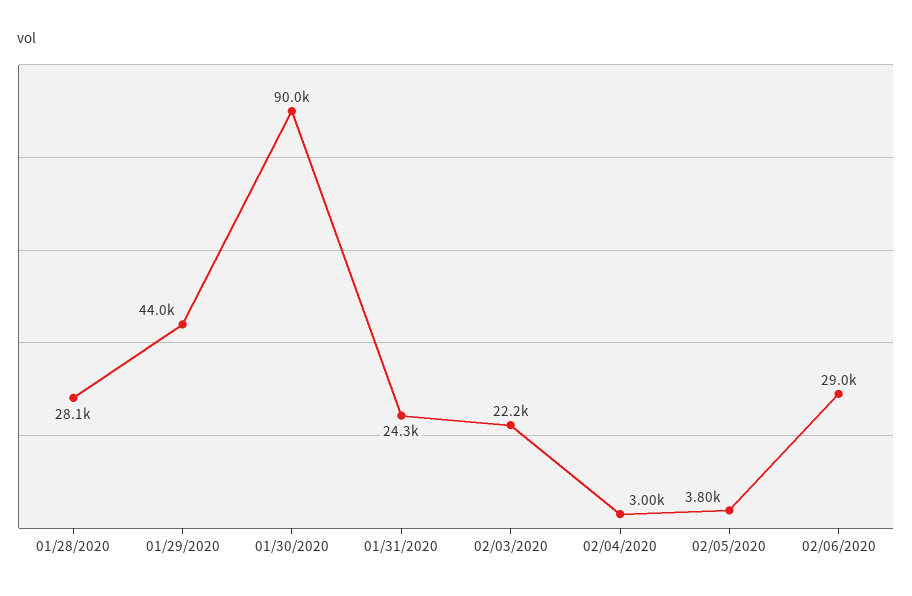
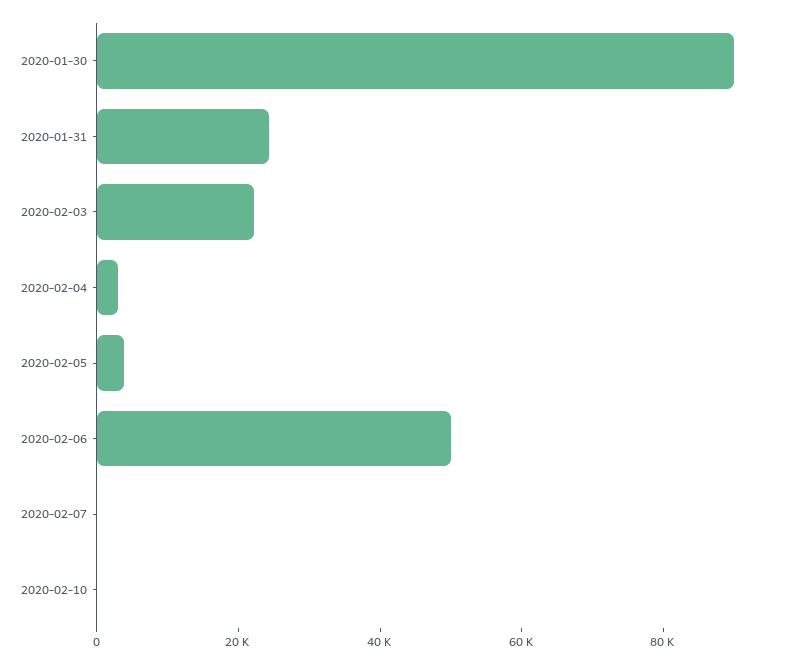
01/28/2020: 28100 -> none
01/29/2020: 44000 -> none
02/06/2020: 29000 -> 50000
2020-02-07: none -> 0
2020-02-10: none -> 0

